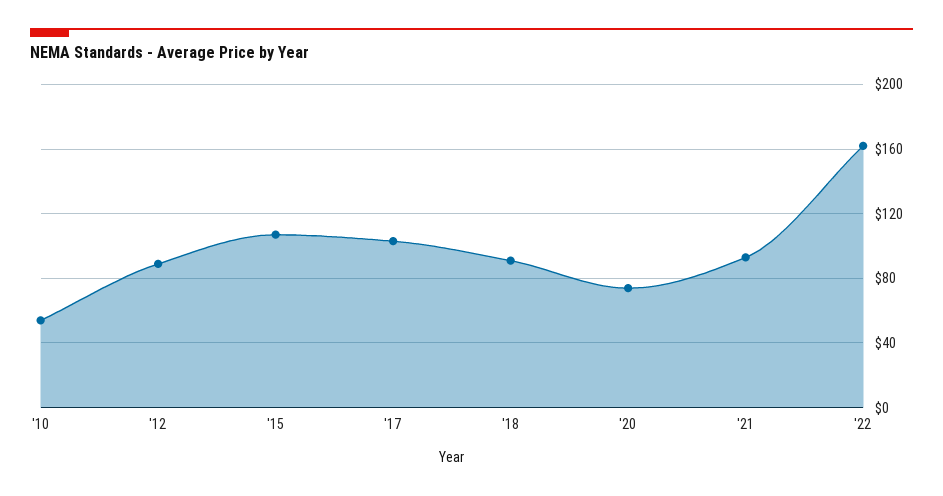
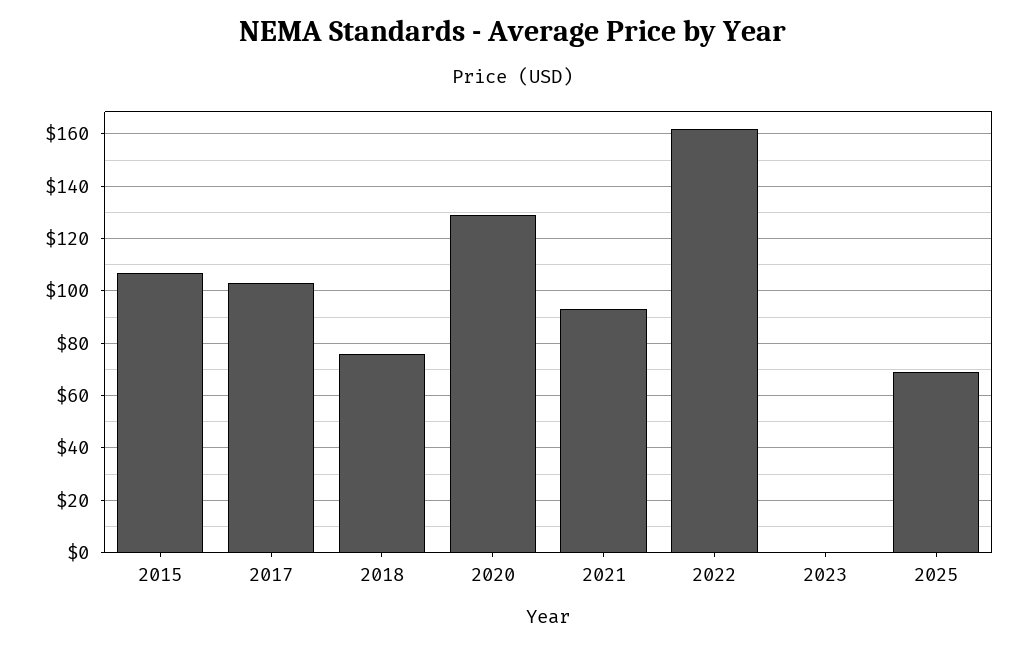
'10: 55 -> none
'12: 90 -> none
'18: 90 -> 75
'20: 75 -> 130
2023: none -> 0
2025: none -> 70

